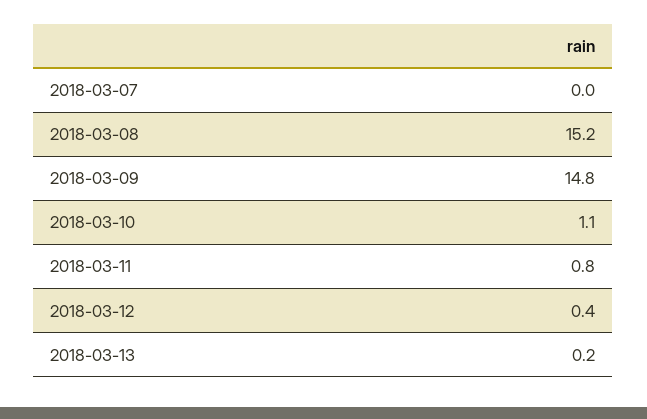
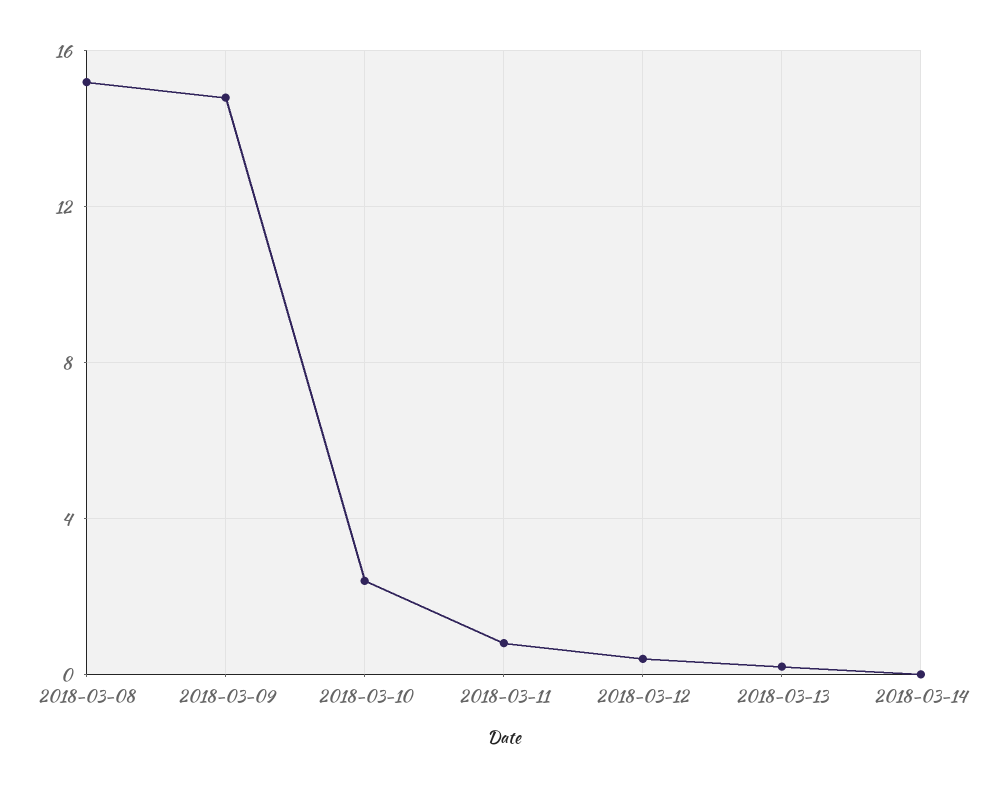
2018-03-07: 0 -> none
2018-03-10: 1.1 -> 2.5
2018-03-14: none -> 0

